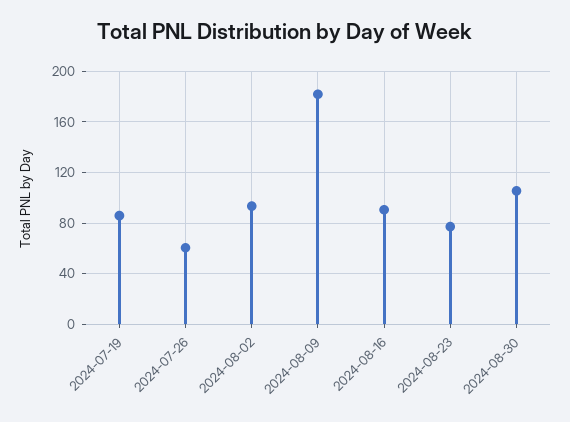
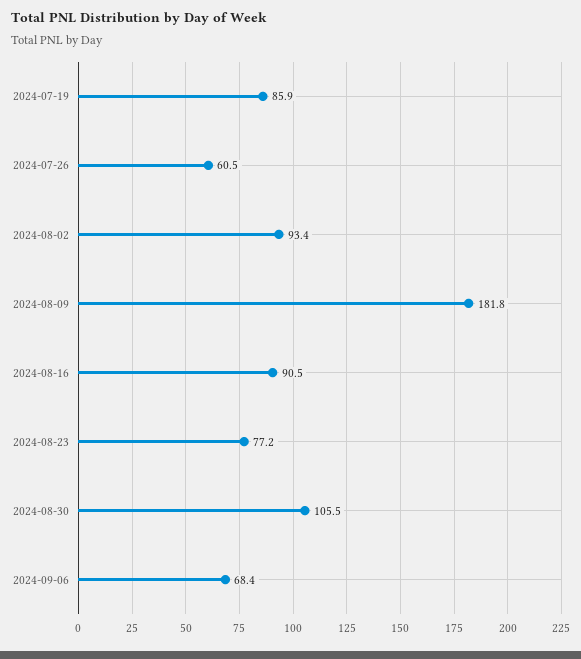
2024-09-06: none -> 68.4

